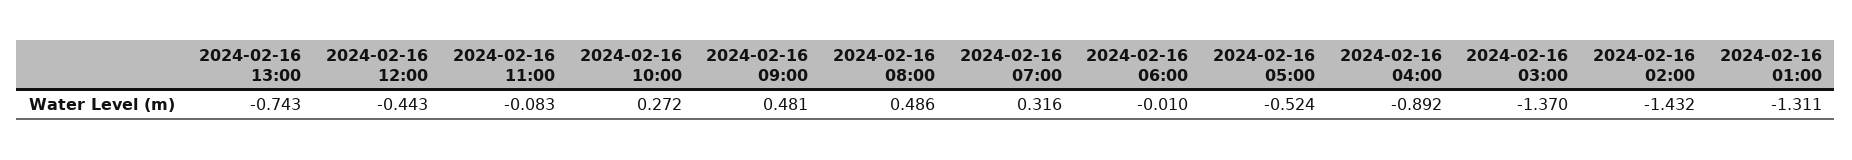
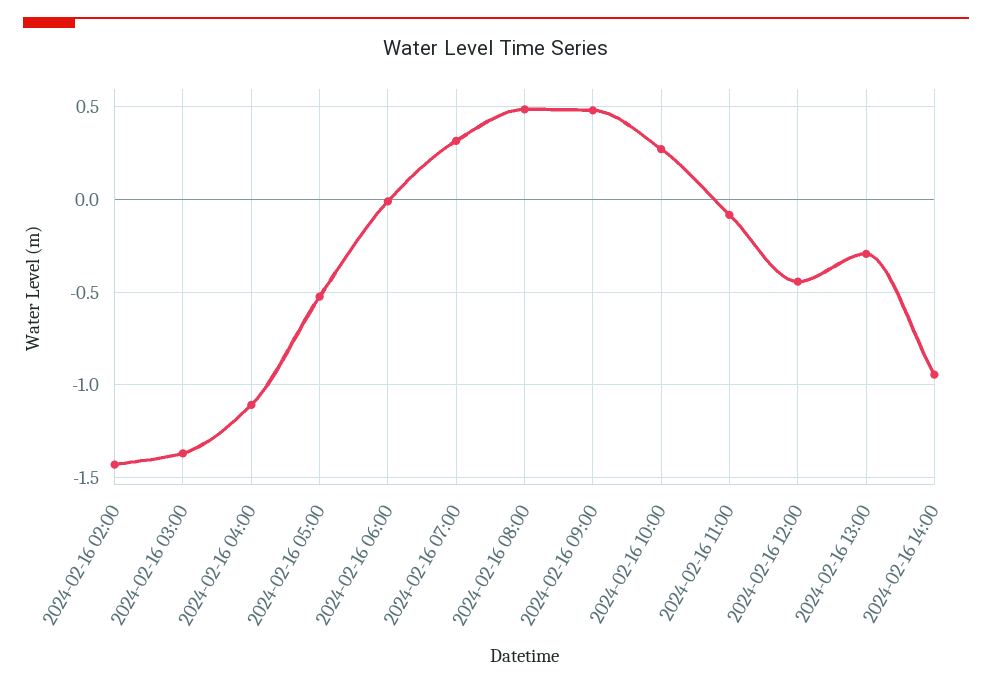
2024-02-16 13:00: -0.743 -> -0.3
2024-02-16 04:00: -0.892 -> -1.1
2024-02-16 01:00: -1.311 -> none
2024-02-16 14:00: none -> -0.95

